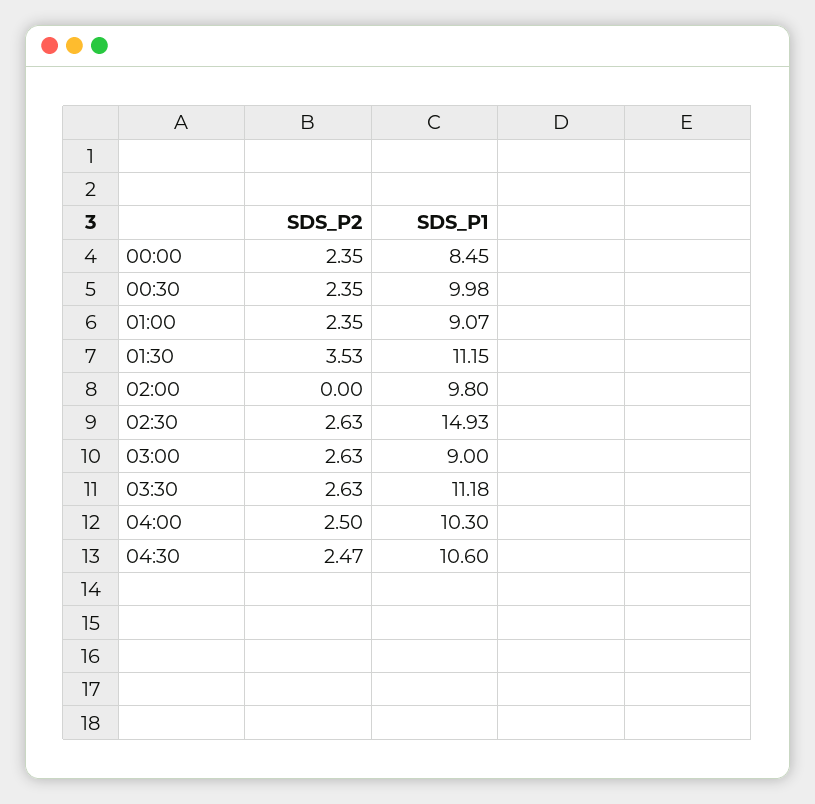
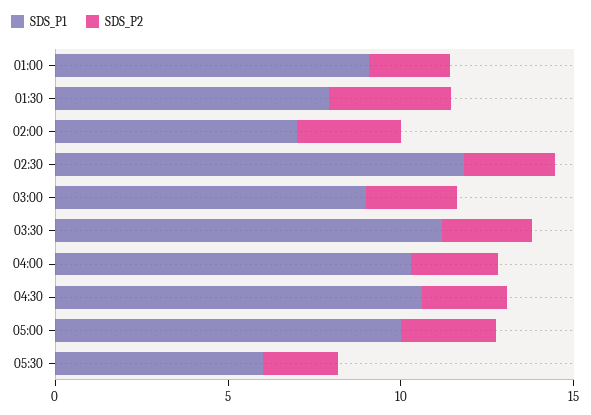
SDS_P2, 00:00: 2.35 -> none
SDS_P1, 00:00: 8.45 -> none
SDS_P2, 00:30: 2.35 -> none
SDS_P1, 00:30: 9.98 -> none
SDS_P1, 01:30: 11.15 -> 8
SDS_P2, 02:00: 0 -> 3
SDS_P1, 02:00: 9.8 -> 7
SDS_P1, 02:30: 14.93 -> 12
SDS_P1, 05:00: none -> 10
SDS_P2, 05:00: none -> 3
SDS_P1, 05:30: none -> 6
SDS_P2, 05:30: none -> 2

